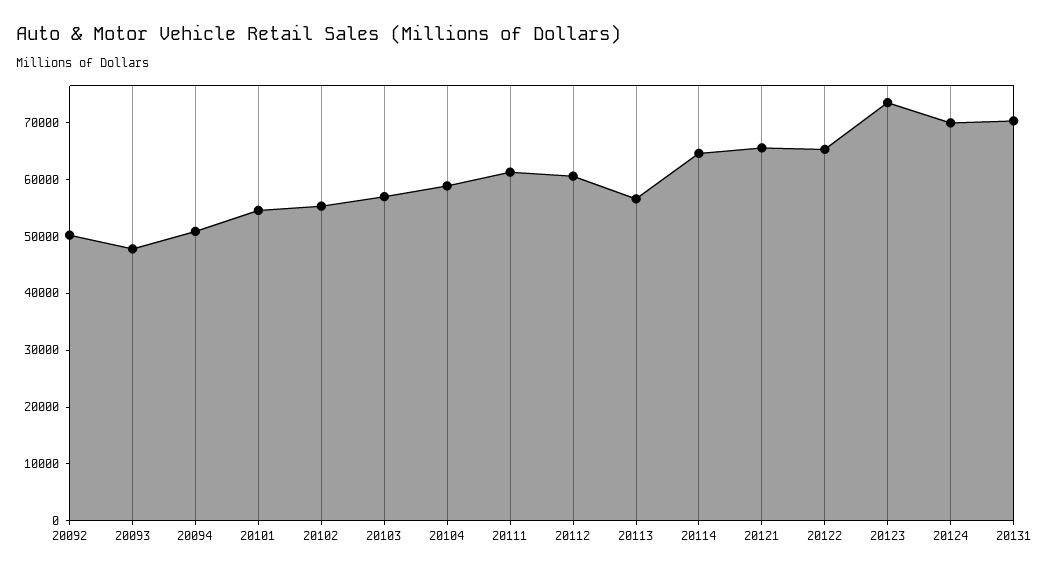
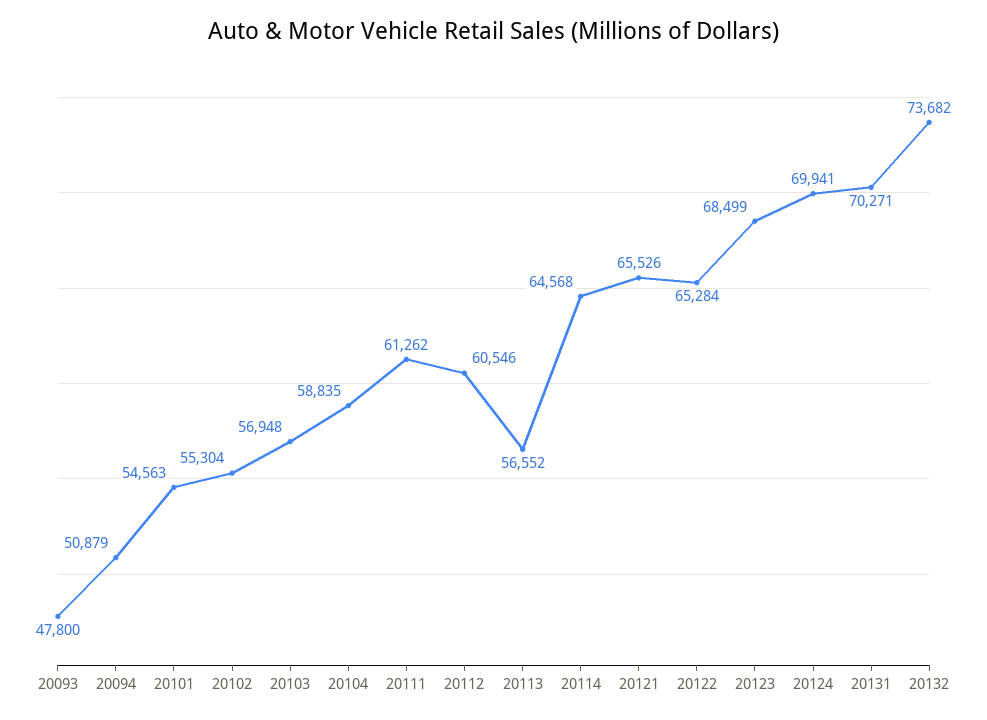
20092: 50000 -> none
20123: 74000 -> 68499
20132: none -> 73682

